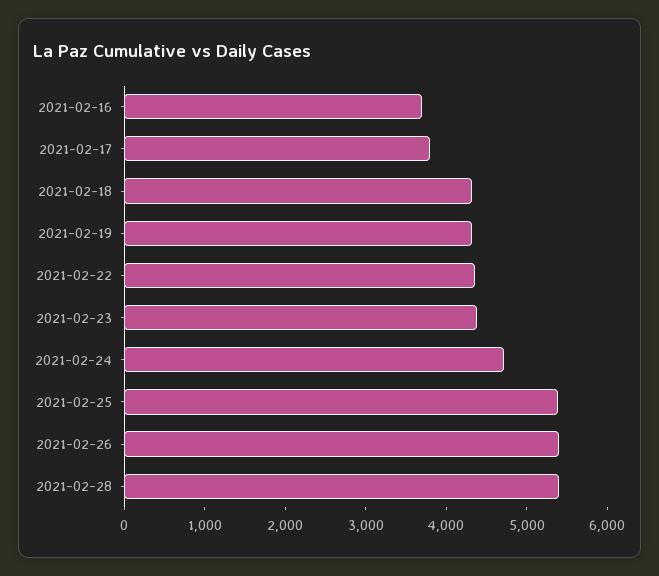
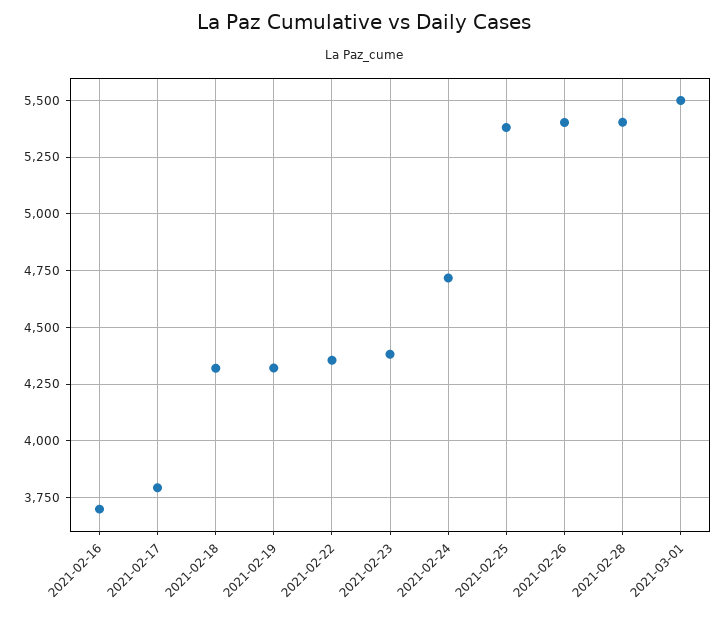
2021-03-01: none -> 5500

